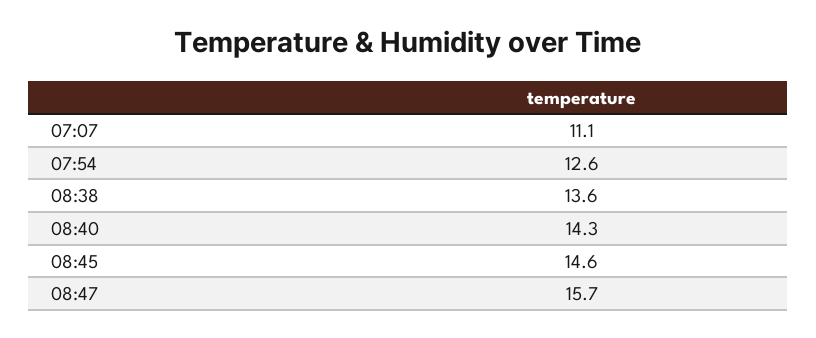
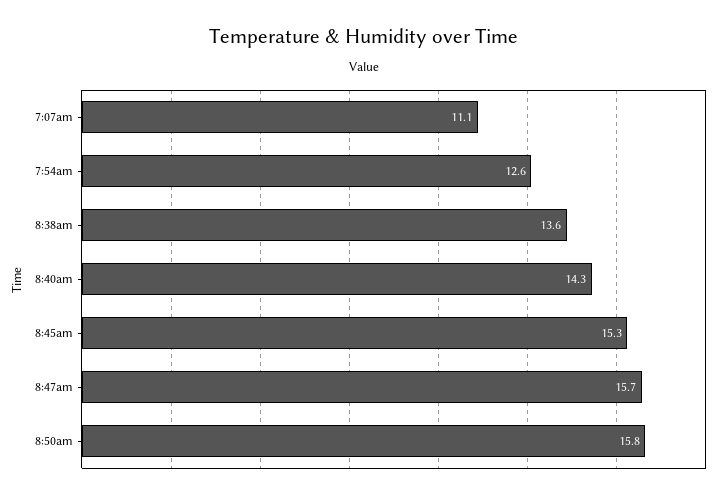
08:45: 14.6 -> 15.3
8:50am: none -> 15.8

